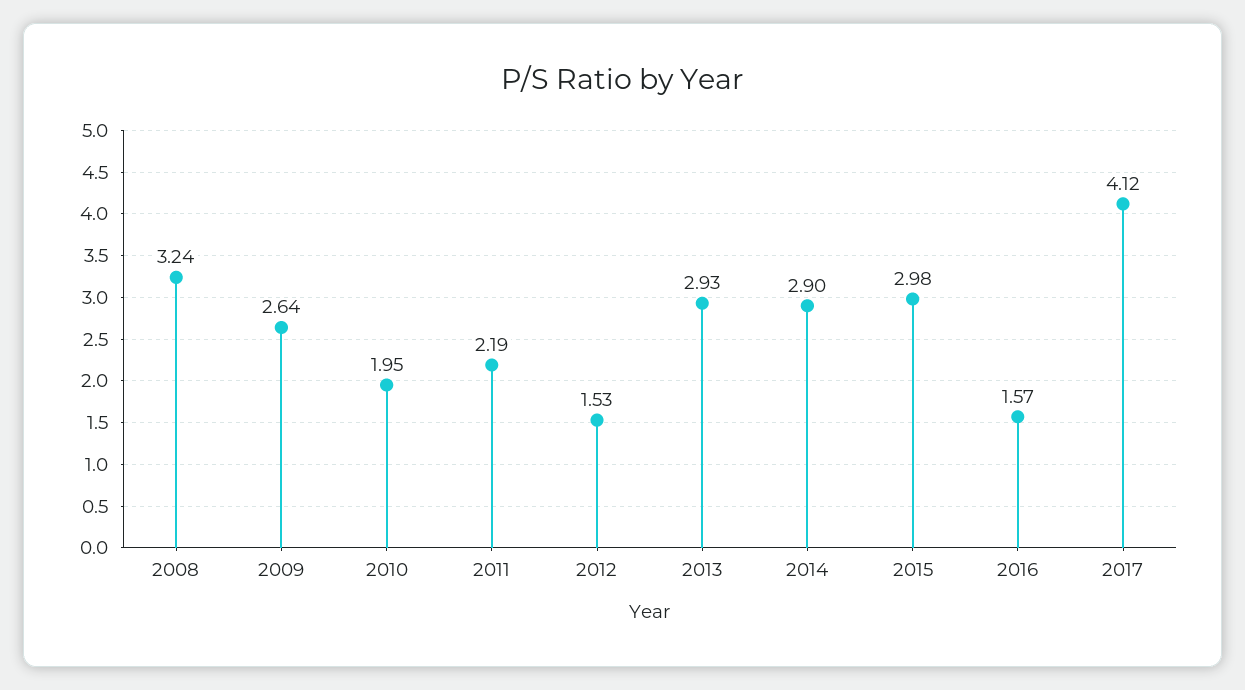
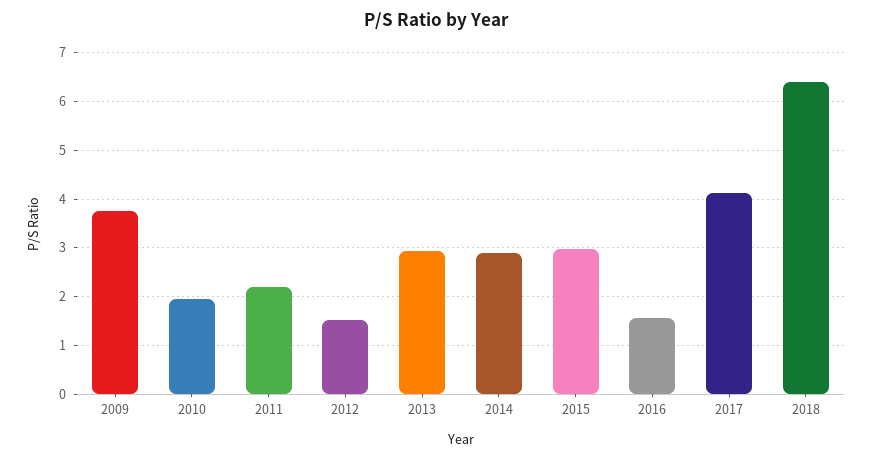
2008: 3.24 -> none
2009: 2.64 -> 3.8
2018: none -> 6.4

